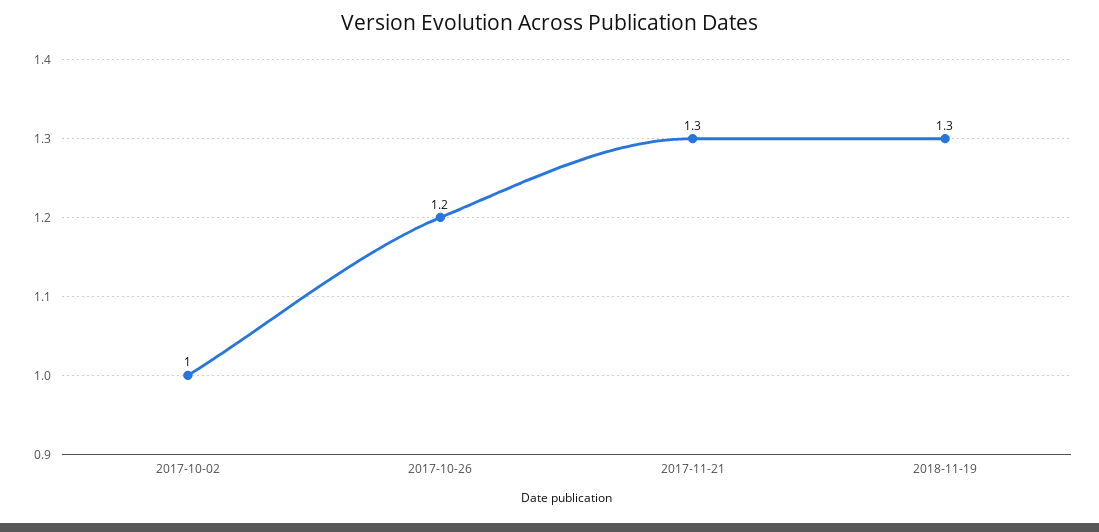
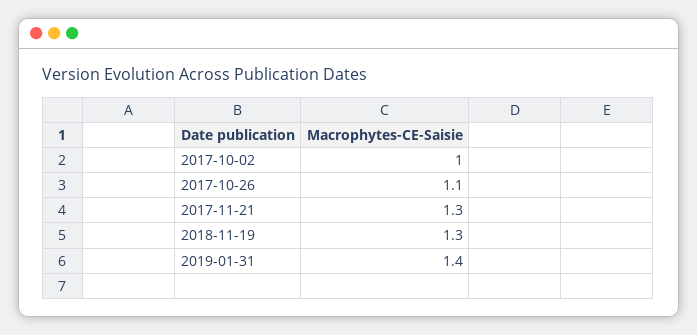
2017-10-26: 1.2 -> 1.1
2019-01-31: none -> 1.4

